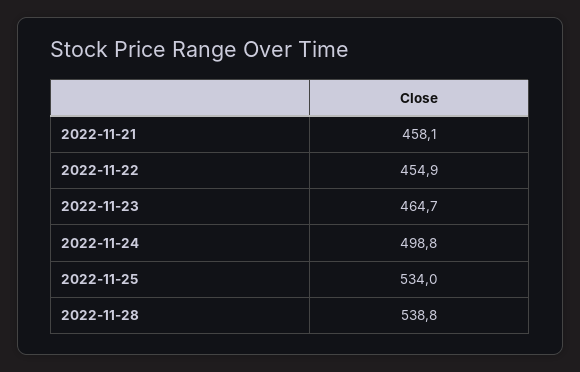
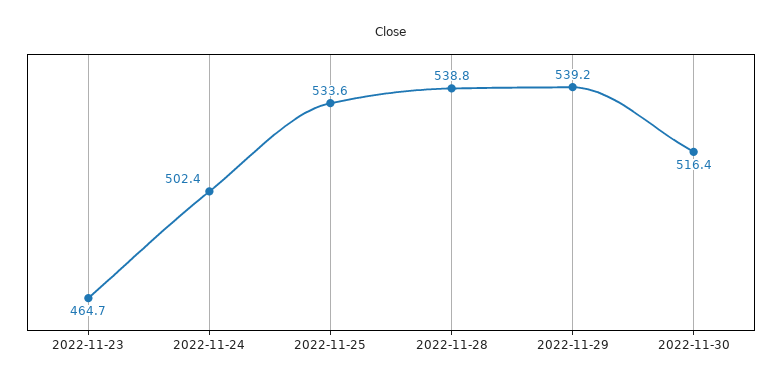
2022-11-21: 458.1 -> none
2022-11-22: 454.9 -> none
2022-11-24: 498.8 -> 502.4
2022-11-25: 534 -> 533.6
2022-11-29: none -> 539.2
2022-11-30: none -> 516.4

